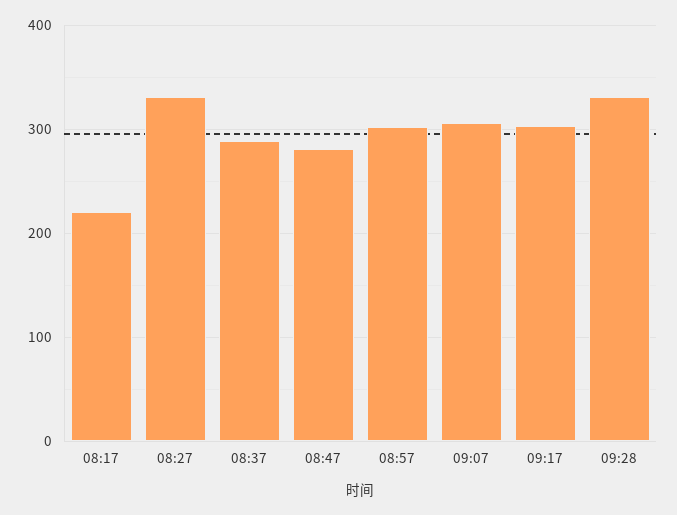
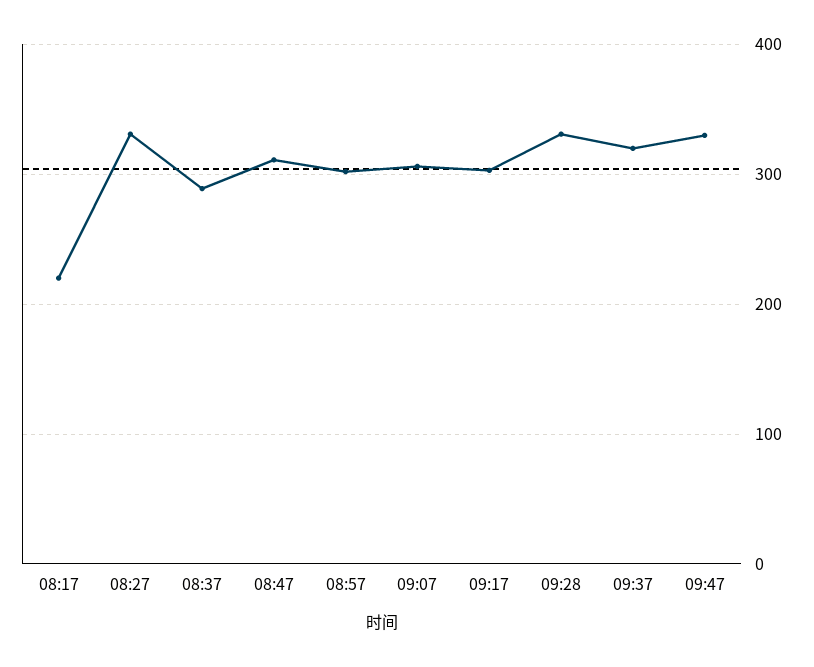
08:47: 280 -> 310
09:37: none -> 320
09:47: none -> 330

